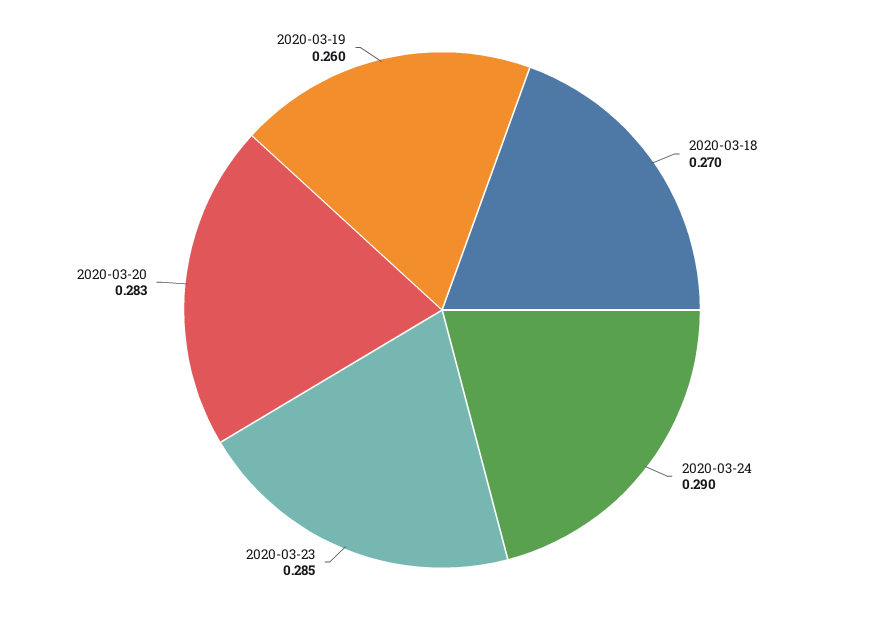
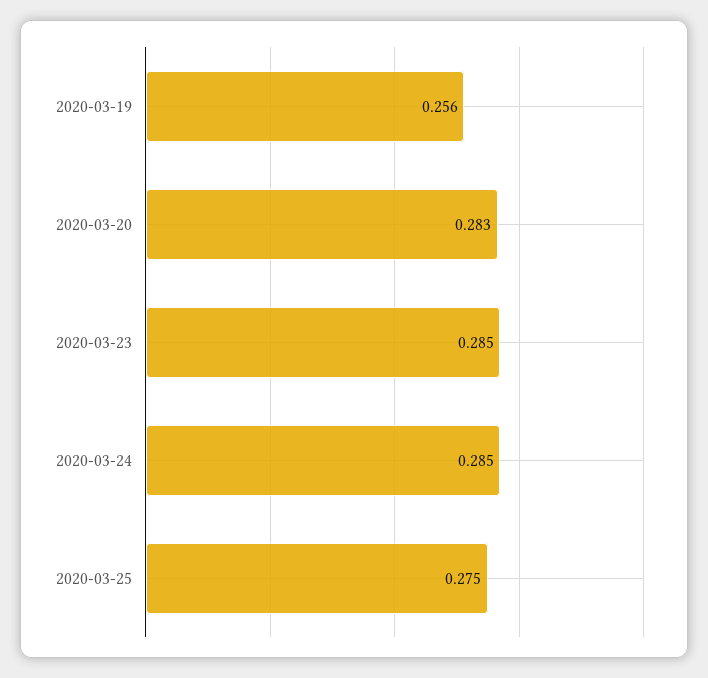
2020-03-18: 0.27 -> none
2020-03-24: 0.29 -> 0.285
2020-03-19: 0.26 -> 0.256
2020-03-25: none -> 0.275

